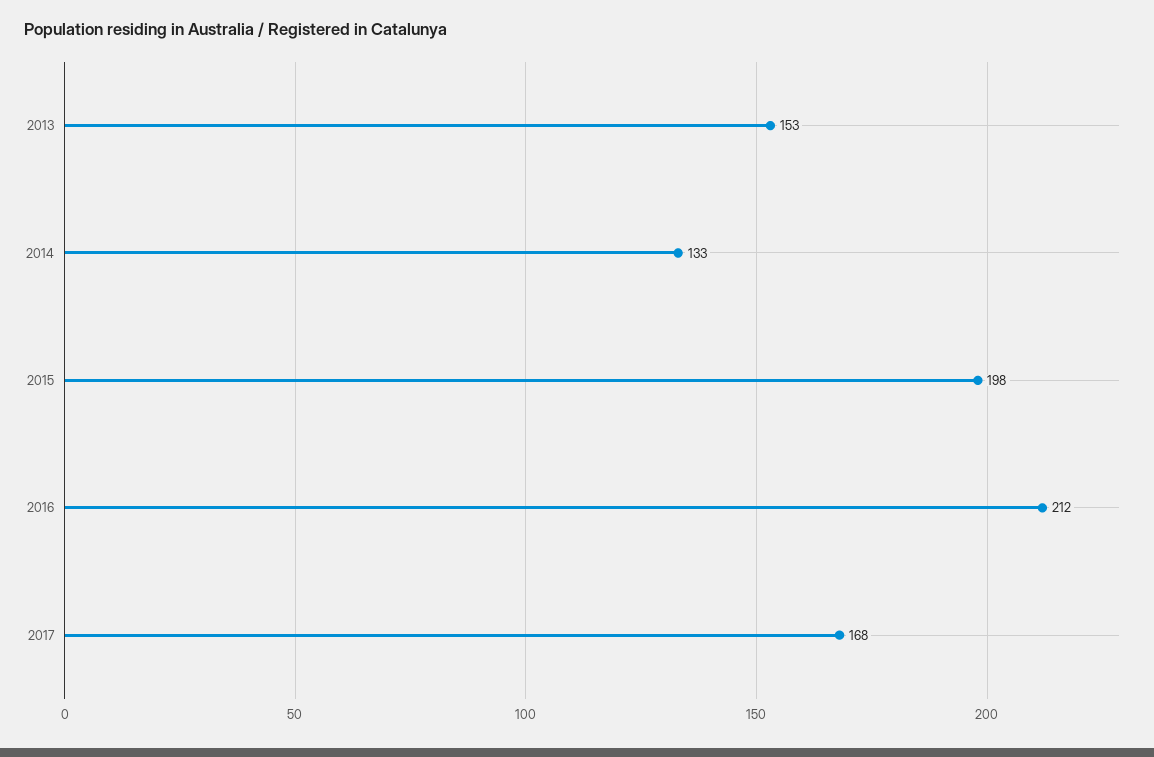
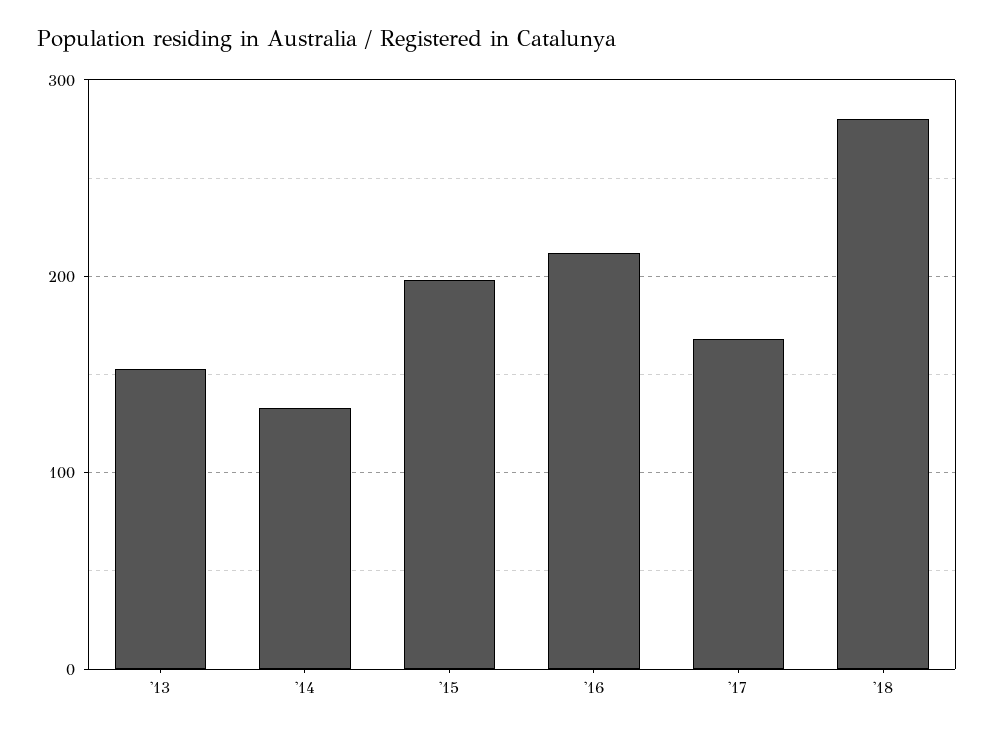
'18: none -> 280

